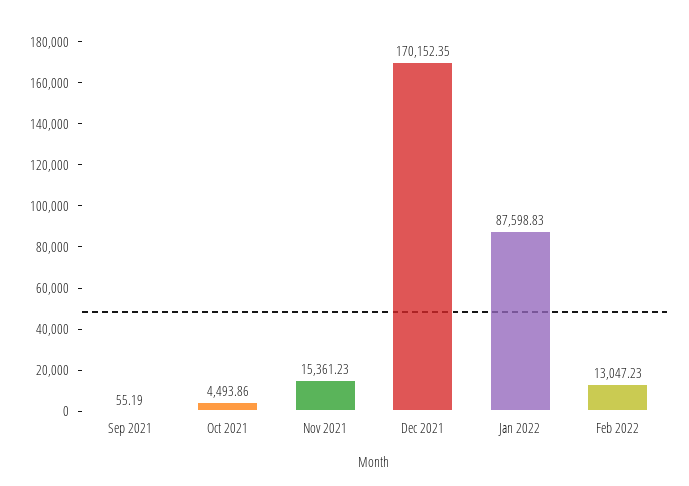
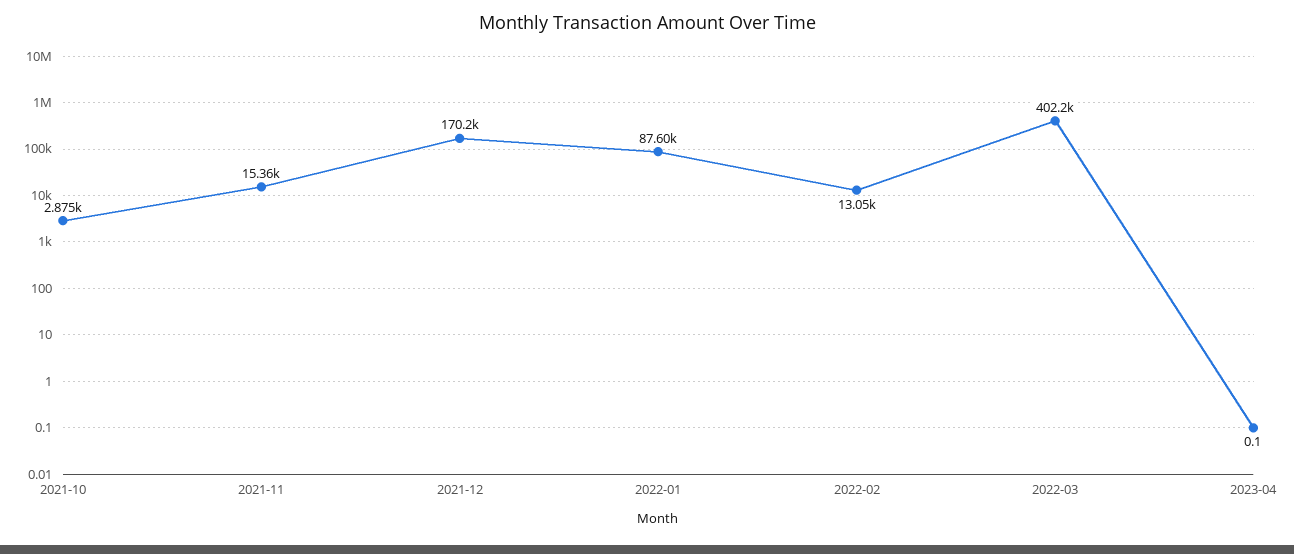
Sep 2021: 55.19 -> none
Oct 2021: 4493.86 -> 2875
2022-03: none -> 402200
2023-04: none -> 0.1

